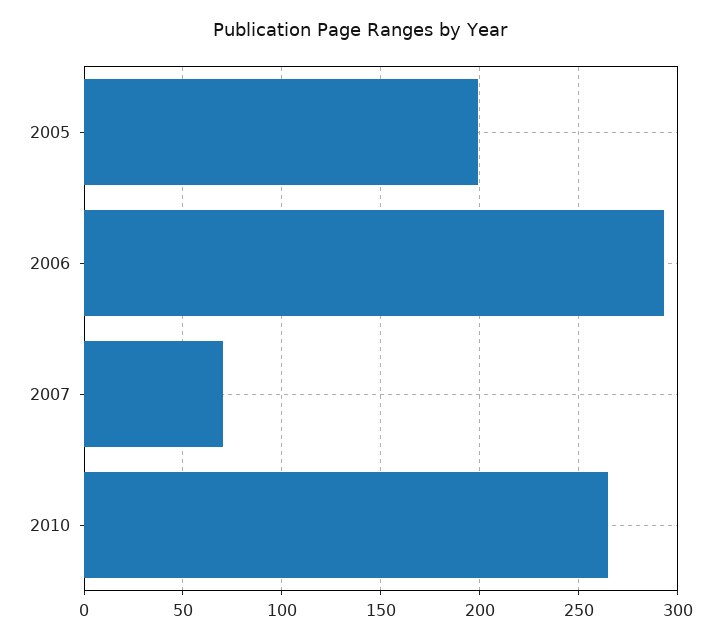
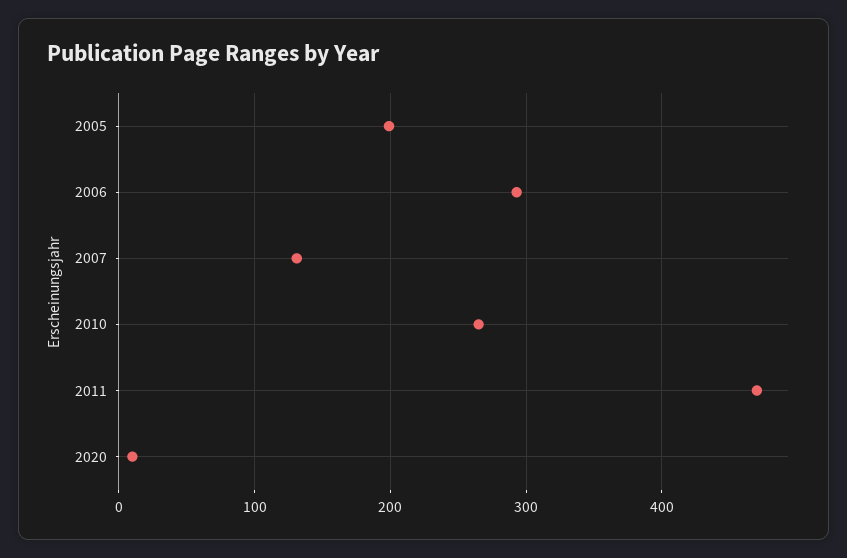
2007: 70 -> 130
2011: none -> 470
2020: none -> 10

